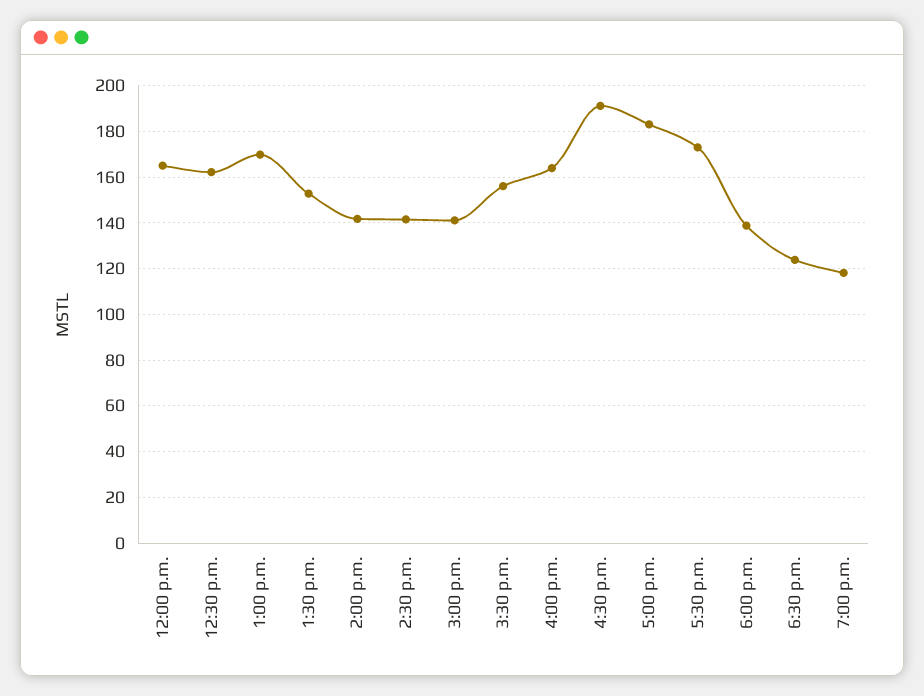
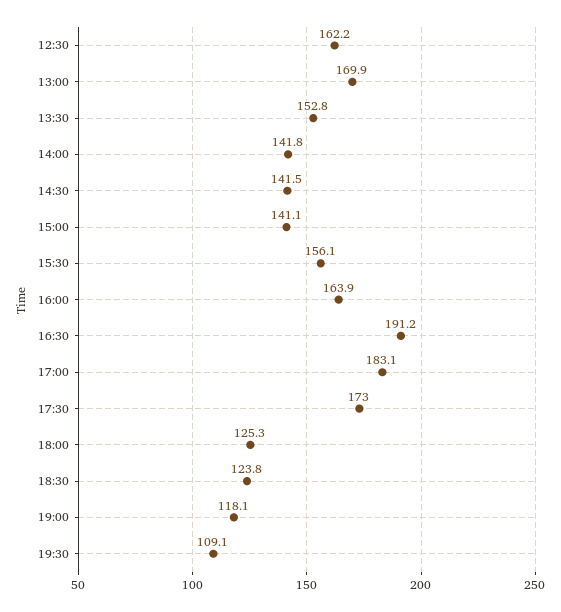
12:00 p.m.: 165 -> none
6:00 p.m.: 140 -> 125.3
19:30: none -> 109.1

